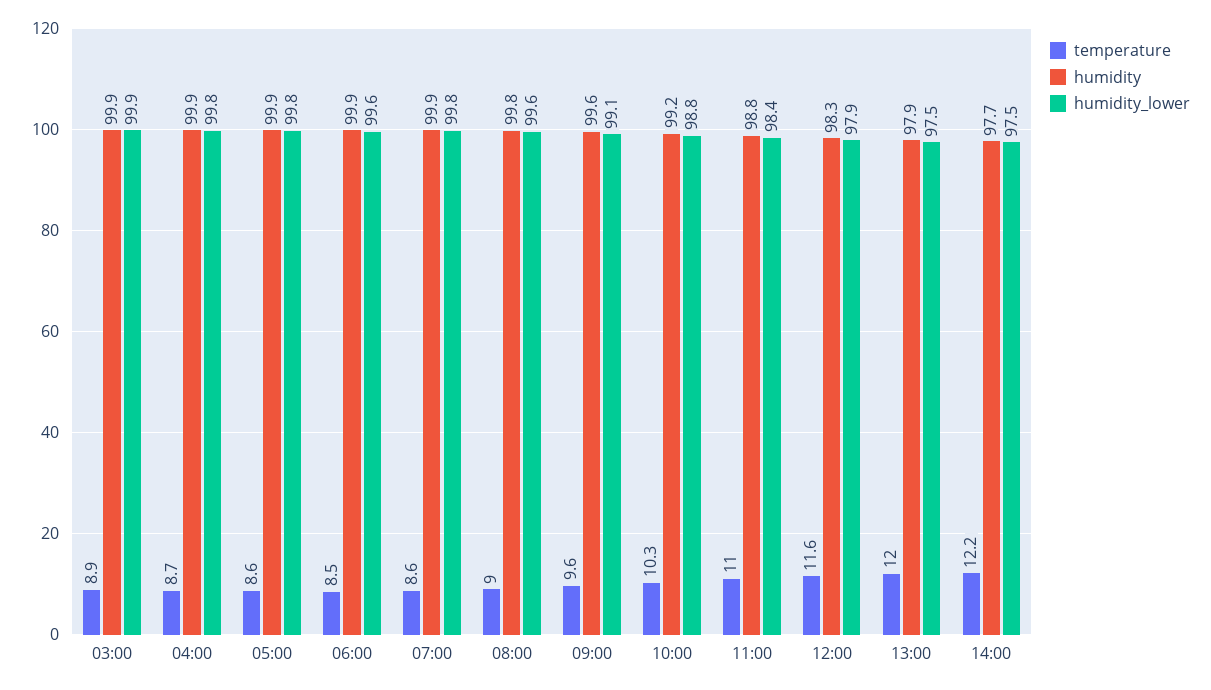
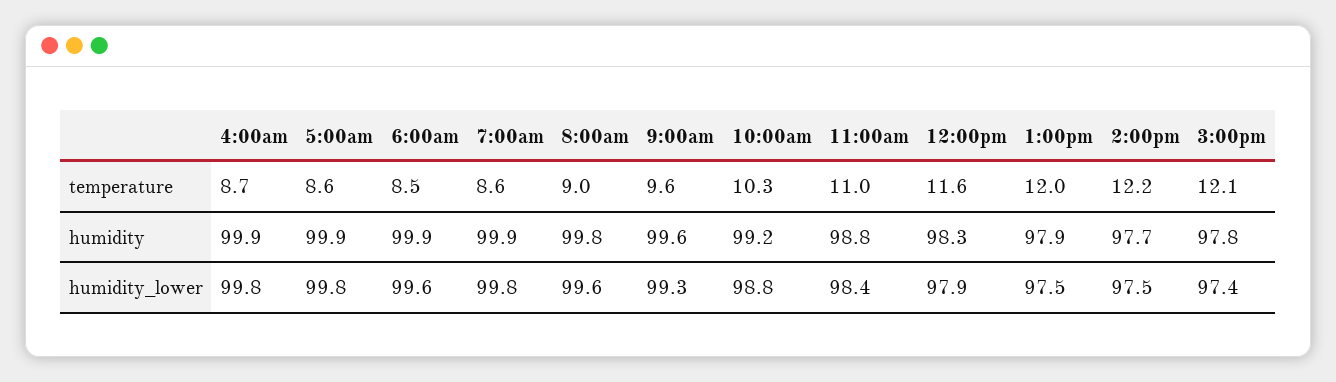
temperature, 03:00: 8.9 -> none
humidity, 03:00: 99.9 -> none
humidity_lower, 03:00: 99.9 -> none
humidity_lower, 09:00: 99.1 -> 99.3
temperature, 3:00pm: none -> 12.1
humidity, 3:00pm: none -> 97.8
humidity_lower, 3:00pm: none -> 97.4

